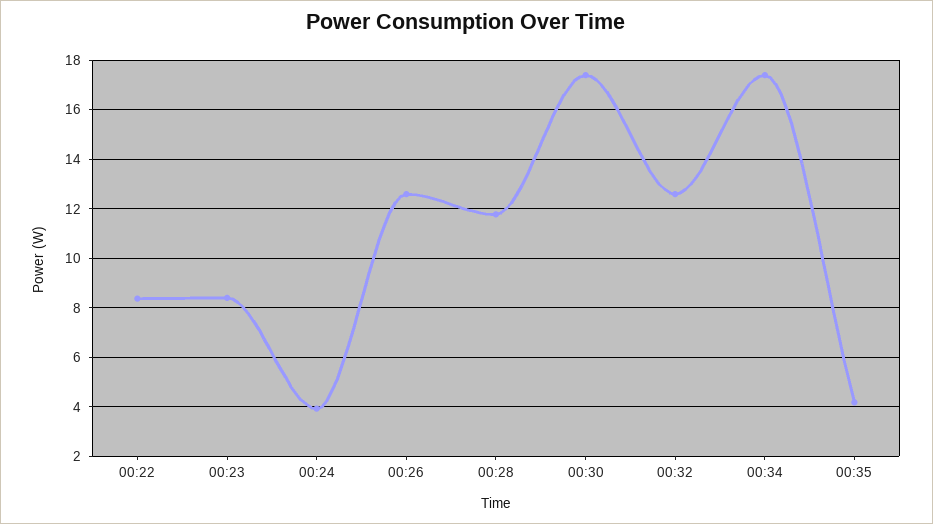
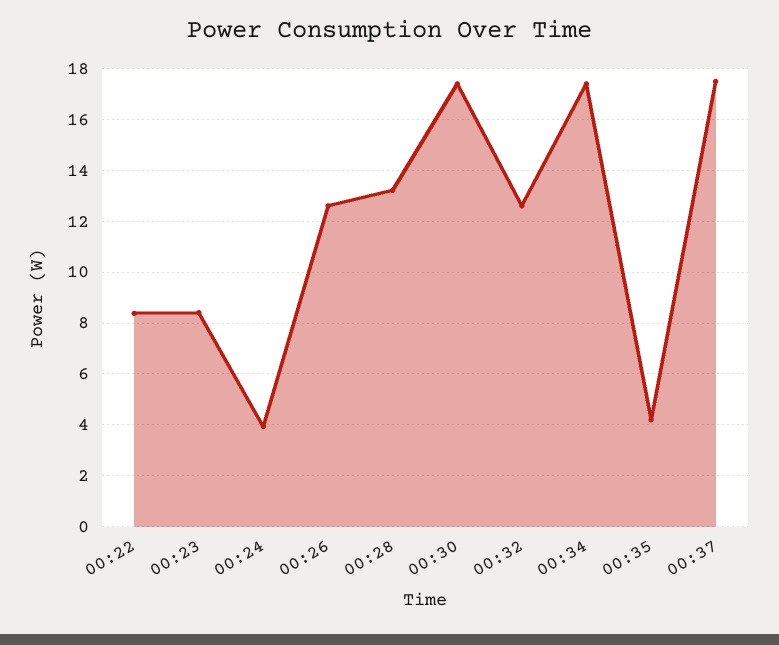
00:28: 11.75 -> 13.25
00:37: none -> 17.5

